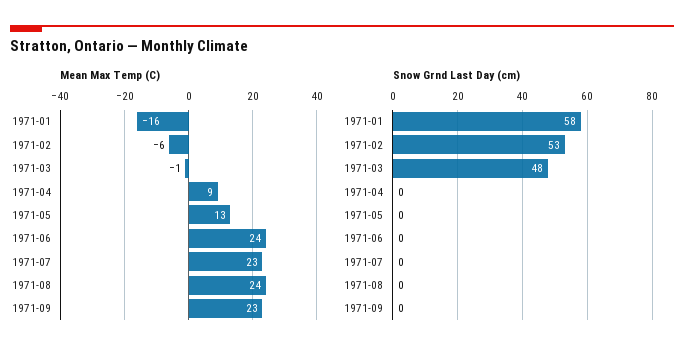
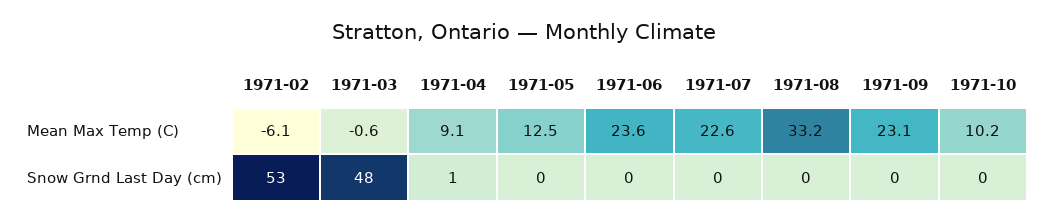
Mean Max Temp (C), 1971-01: -16 -> none
Mean Max Temp (C), 1971-08: 24 -> 33.2
Snow Grnd Last Day (cm), 1971-01: 58 -> none
Snow Grnd Last Day (cm), 1971-04: 0 -> 1
Mean Max Temp (C), 1971-10: none -> 10.2
Snow Grnd Last Day (cm), 1971-10: none -> 0

